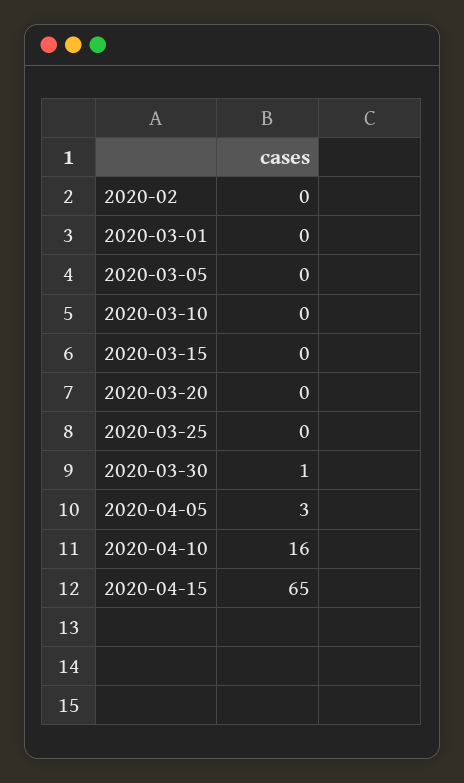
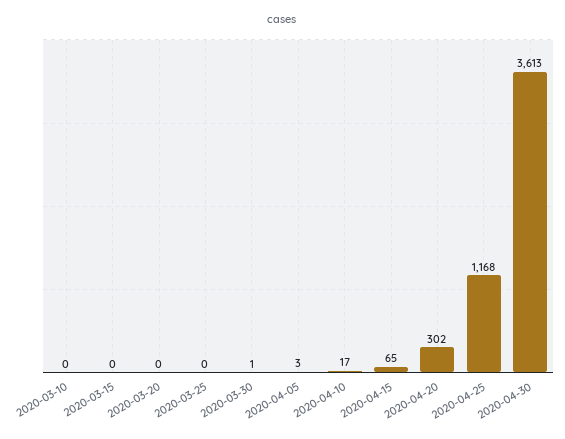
2020-02: 0 -> none
2020-03-01: 0 -> none
2020-03-05: 0 -> none
2020-04-10: 16 -> 17
2020-04-20: none -> 302
2020-04-25: none -> 1168
2020-04-30: none -> 3613

